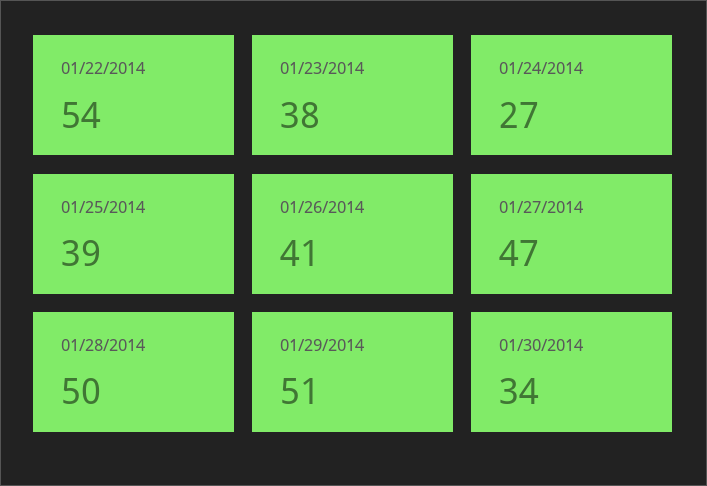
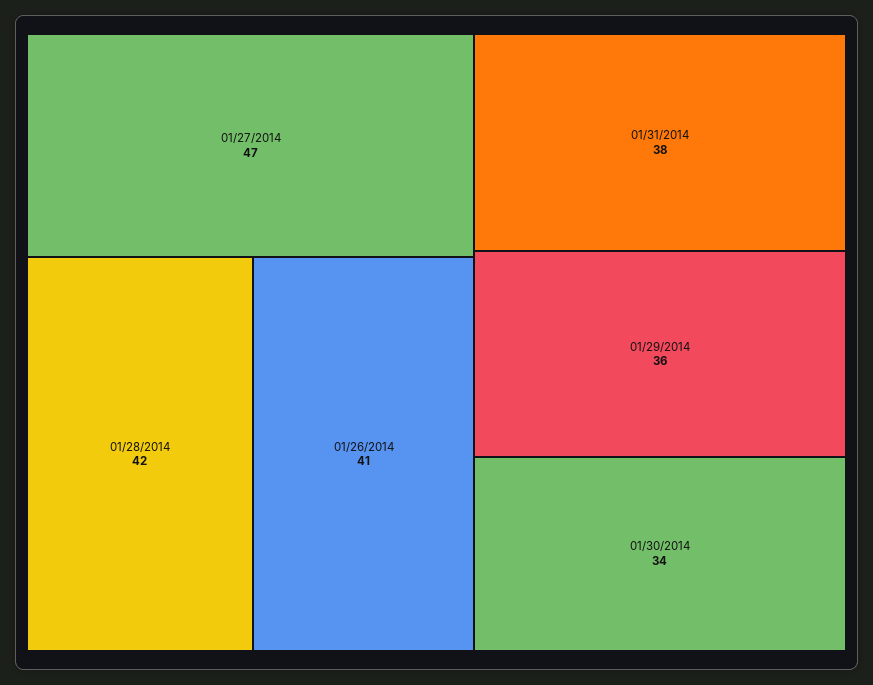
01/22/2014: 54 -> none
01/23/2014: 38 -> none
01/24/2014: 27 -> none
01/25/2014: 39 -> none
01/28/2014: 50 -> 42
01/29/2014: 51 -> 36
01/31/2014: none -> 38

